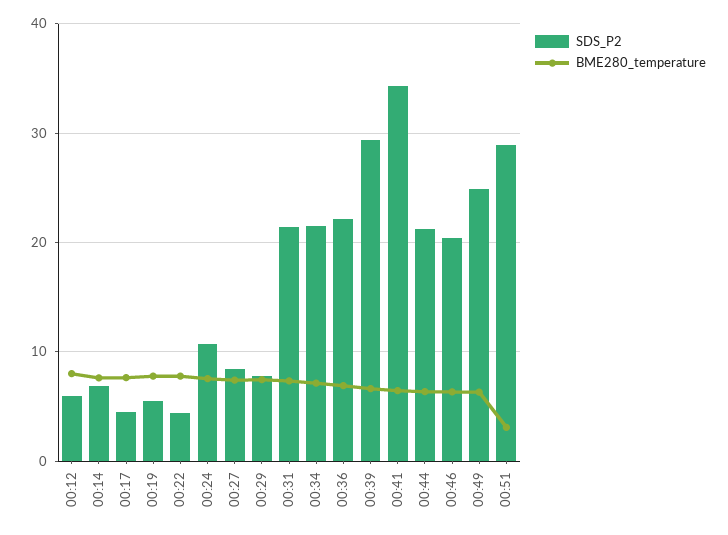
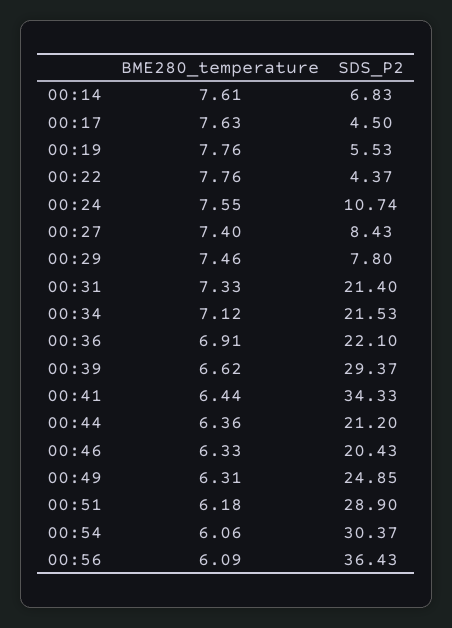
SDS_P2, 00:12: 6 -> none
BME280_temperature, 00:12: 8 -> none
BME280_temperature, 00:51: 3 -> 6.18
BME280_temperature, 00:54: none -> 6.06
SDS_P2, 00:54: none -> 30.37
BME280_temperature, 00:56: none -> 6.09
SDS_P2, 00:56: none -> 36.43

